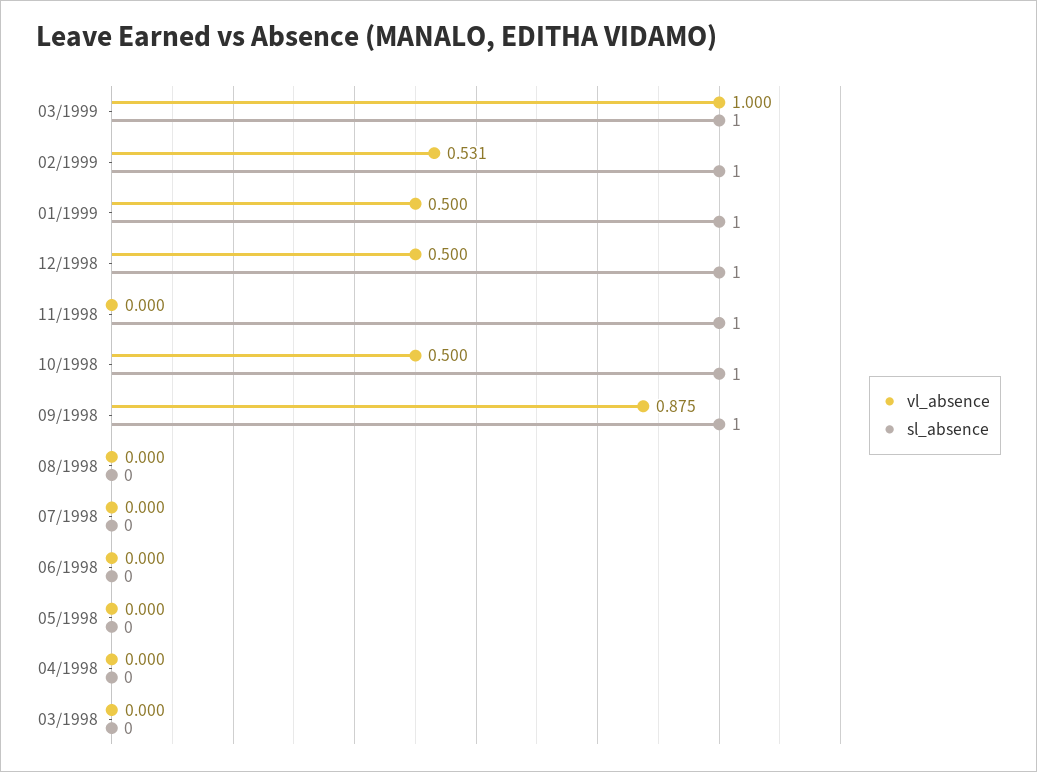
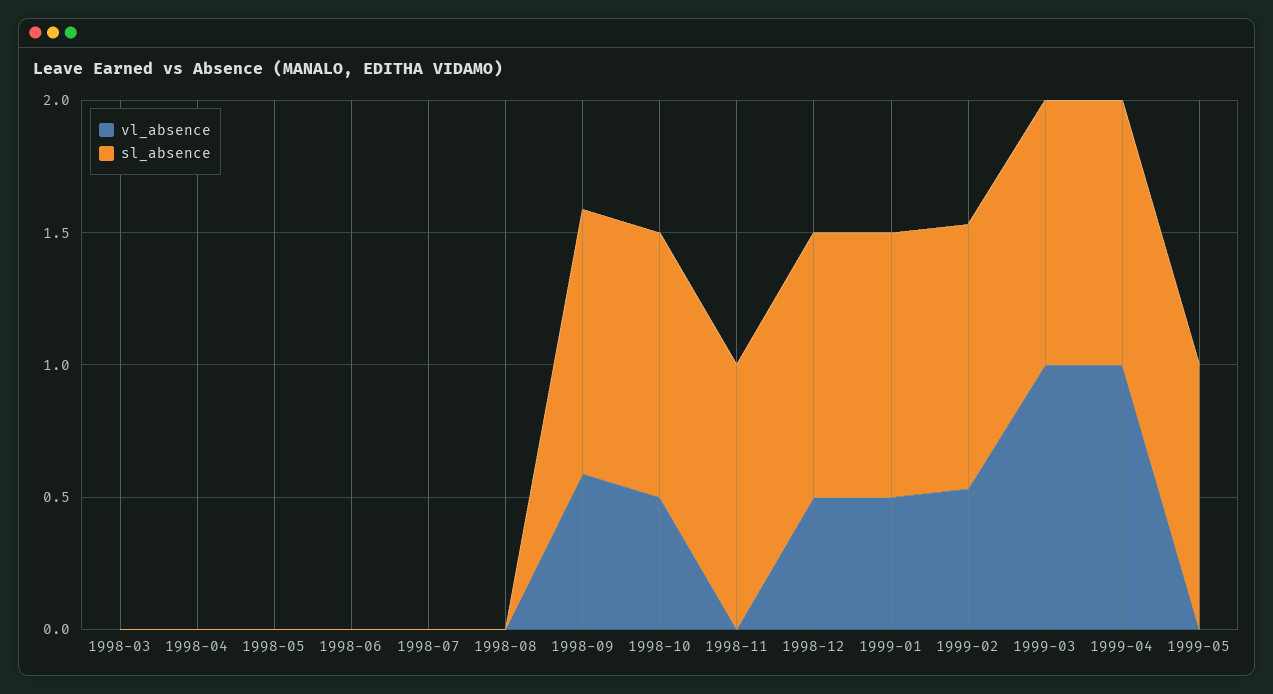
vl_absence, 09/1998: 0.875 -> 0.6
vl_absence, 1999-04: none -> 1
sl_absence, 1999-04: none -> 1
vl_absence, 1999-05: none -> 0
sl_absence, 1999-05: none -> 1

